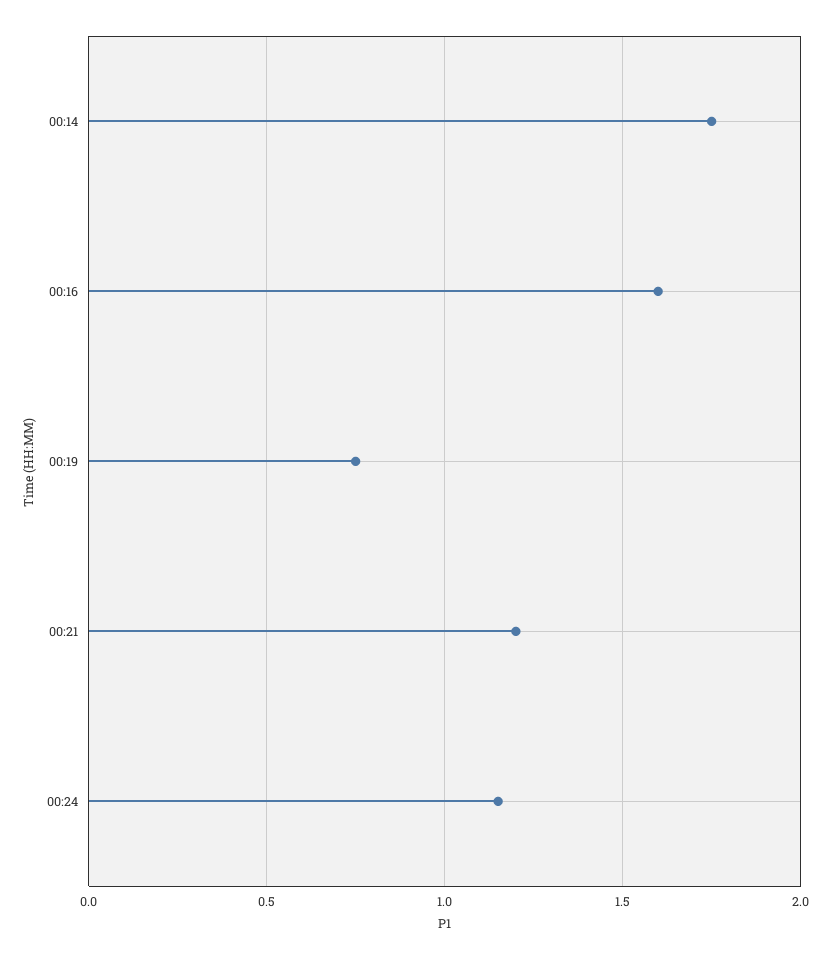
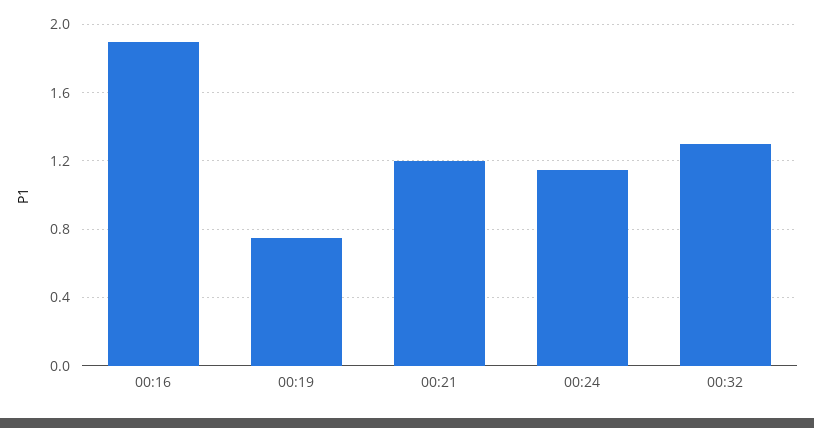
00:14: 1.75 -> none
00:16: 1.6 -> 1.9
00:32: none -> 1.3

